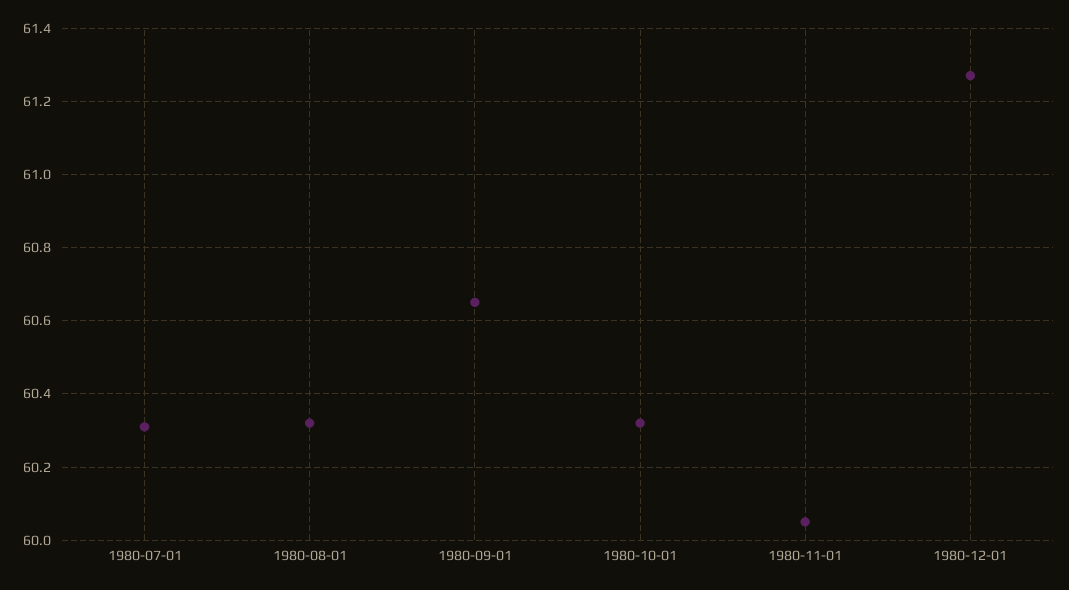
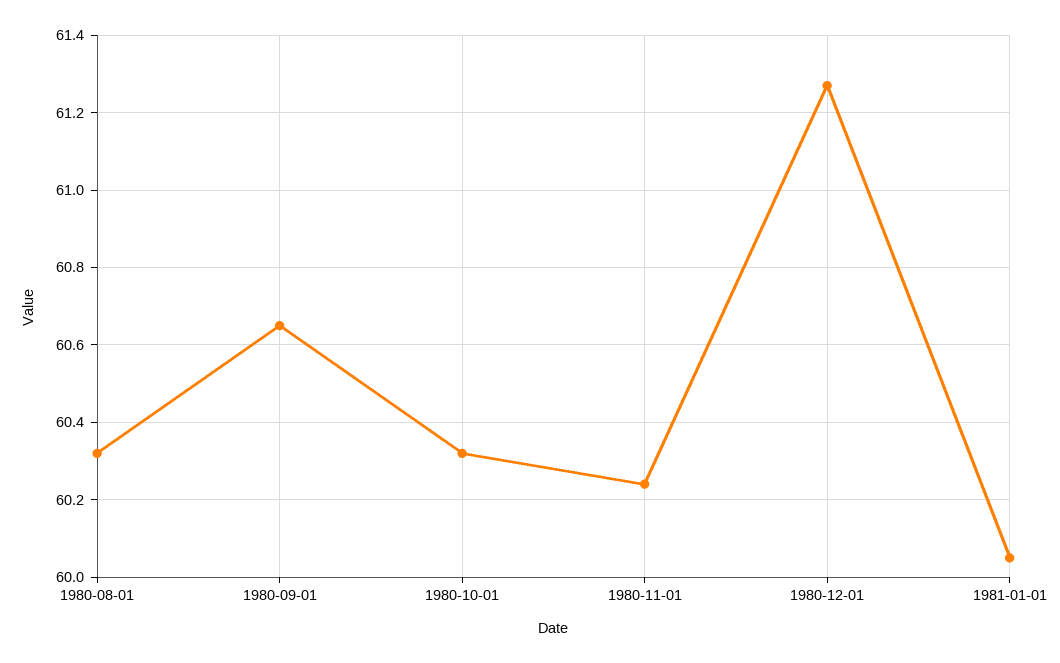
1980-07-01: 60.3 -> none
1980-11-01: 60.05 -> 60.25
1981-01-01: none -> 60.05

